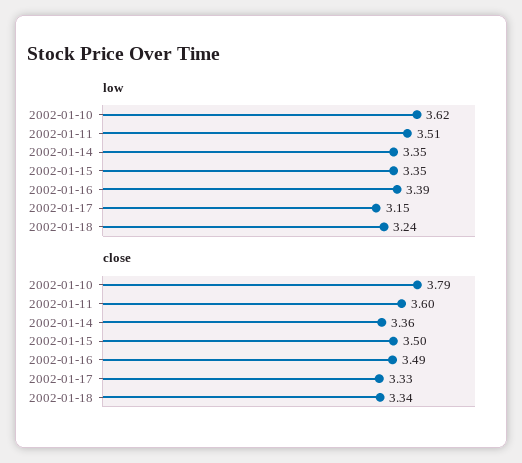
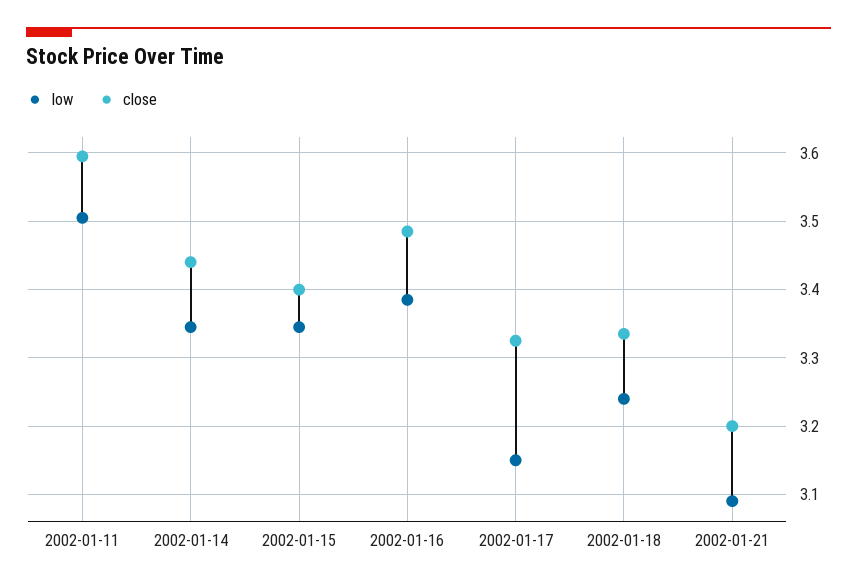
low, 2002-01-10: 3.62 -> none
close, 2002-01-10: 3.79 -> none
close, 2002-01-14: 3.36 -> 3.44
close, 2002-01-15: 3.5 -> 3.4
low, 2002-01-21: none -> 3.09
close, 2002-01-21: none -> 3.2

